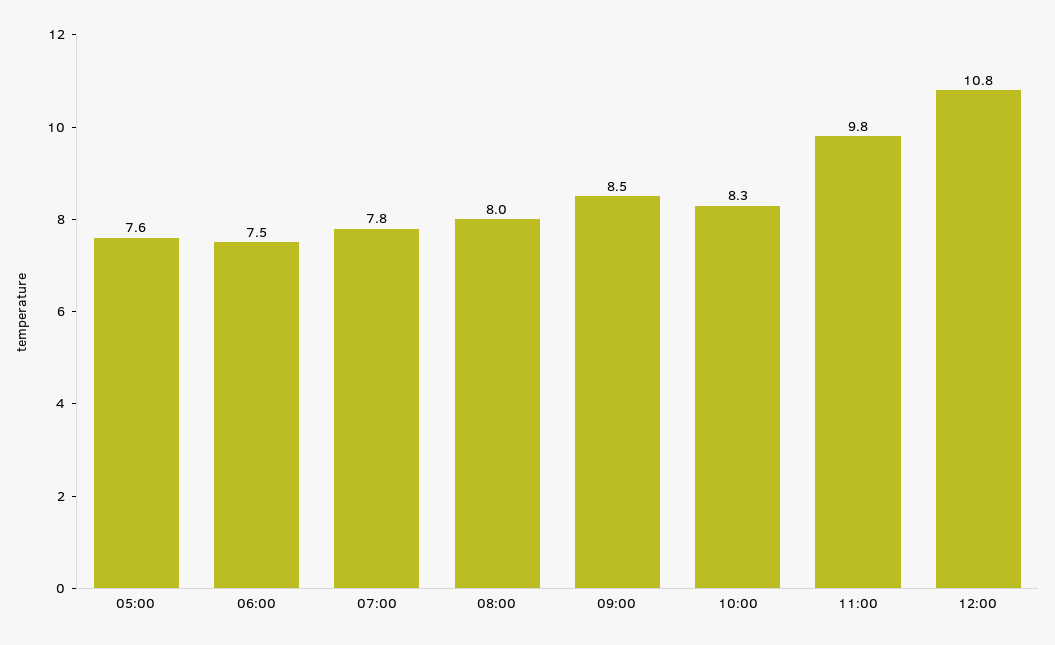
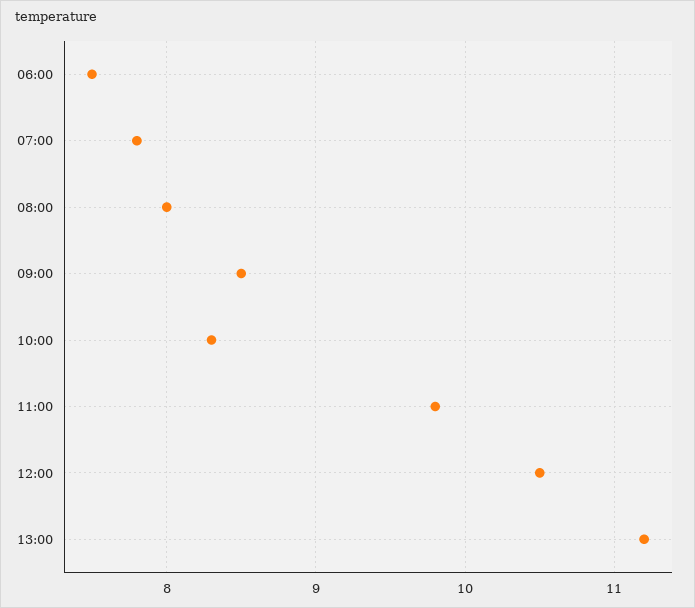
05:00: 7.6 -> none
12:00: 10.8 -> 10.5
13:00: none -> 11.2

